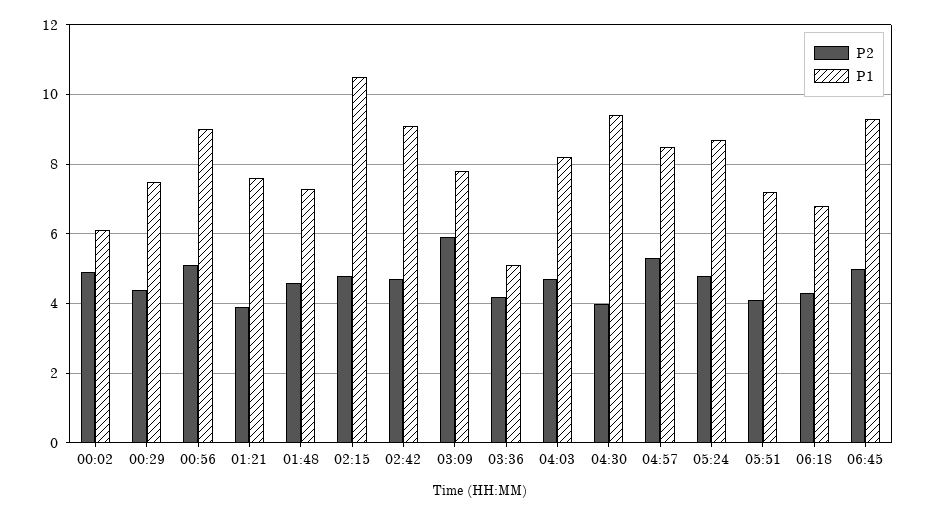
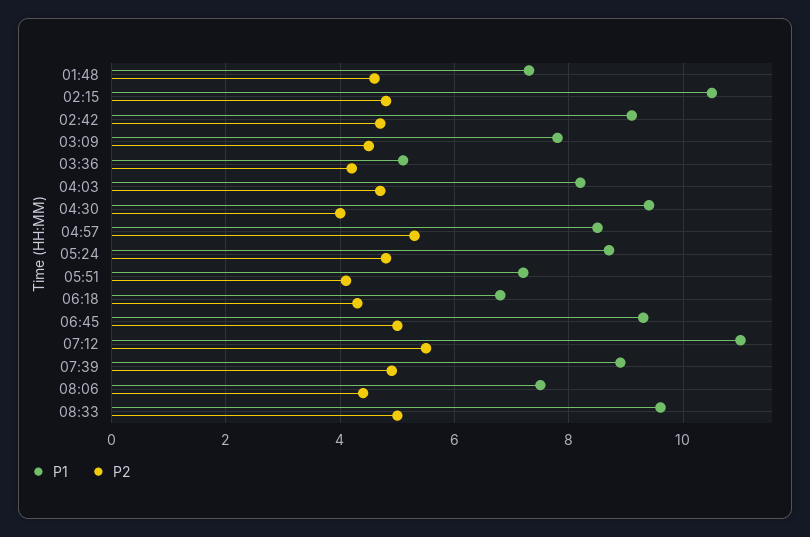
P2, 00:02: 5 -> none
P1, 00:02: 6 -> none
P2, 00:29: 4.5 -> none
P1, 00:29: 7.5 -> none
P2, 00:56: 5 -> none
P1, 00:56: 9 -> none
P2, 01:21: 4 -> none
P1, 01:21: 7.5 -> none
P2, 03:09: 6 -> 4.5
P1, 07:12: none -> 11
P2, 07:12: none -> 5.5
P1, 07:39: none -> 9
P2, 07:39: none -> 5
P1, 08:06: none -> 7.5
P2, 08:06: none -> 4.5
P1, 08:33: none -> 9.5
P2, 08:33: none -> 5

